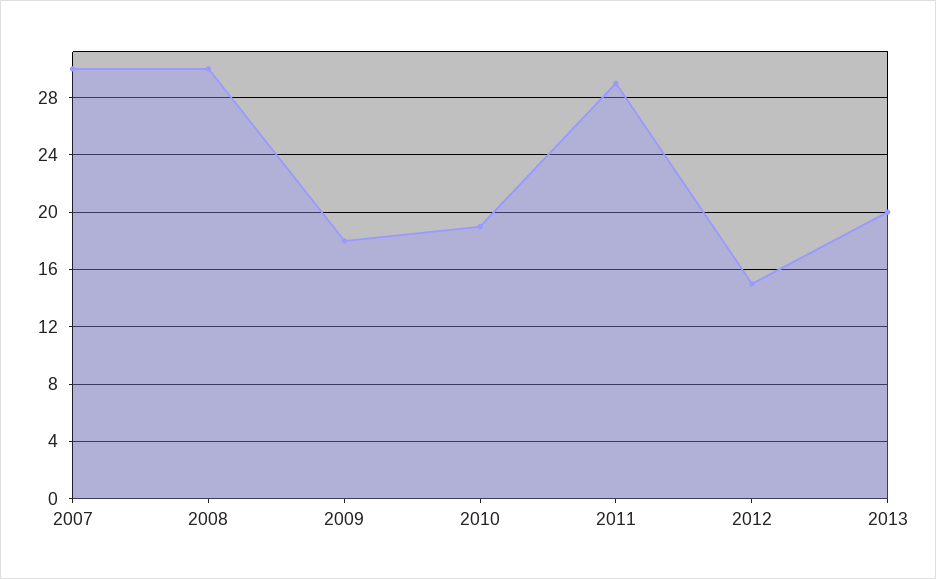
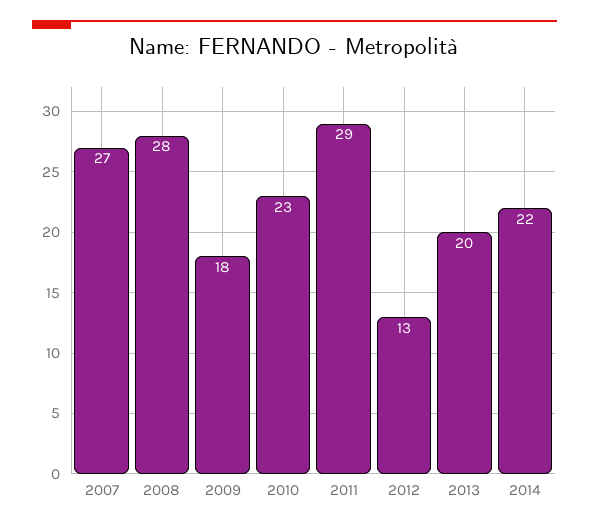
2007: 30 -> 27
2008: 30 -> 28
2010: 19 -> 23
2012: 15 -> 13
2014: none -> 22

